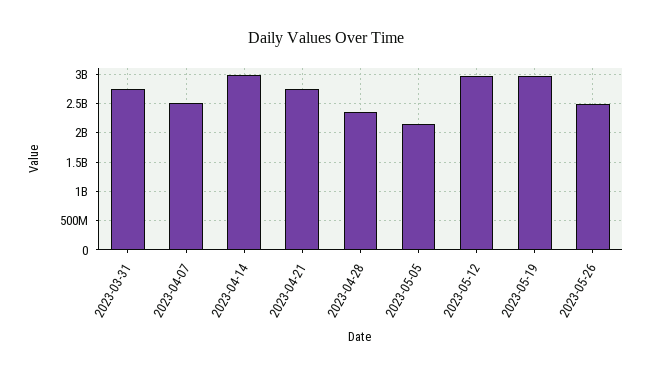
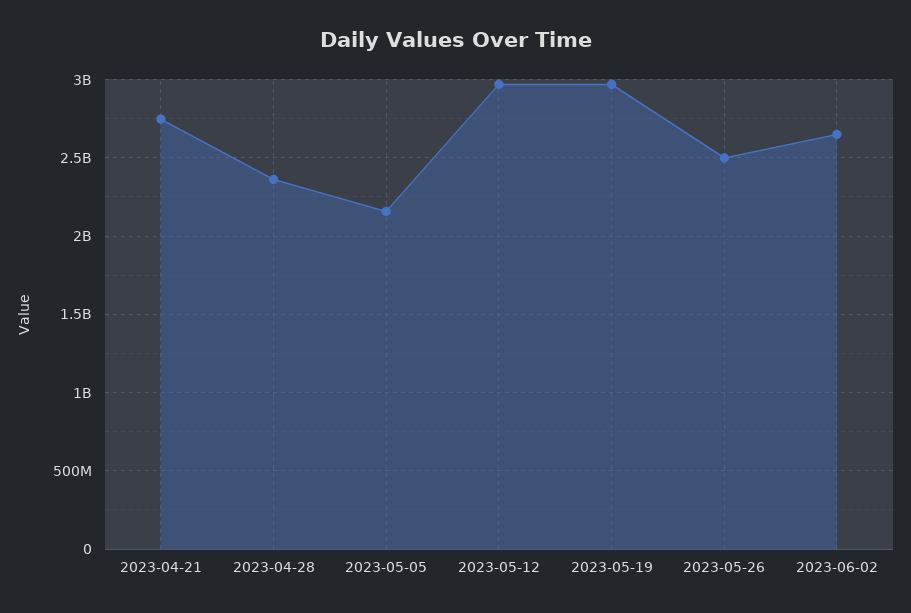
2023-03-31: 2750000000 -> none
2023-04-07: 2500000000 -> none
2023-04-14: 3000000000 -> none
2023-06-02: none -> 2650000000

